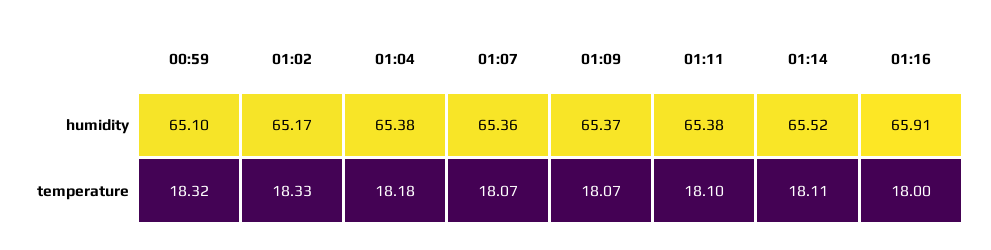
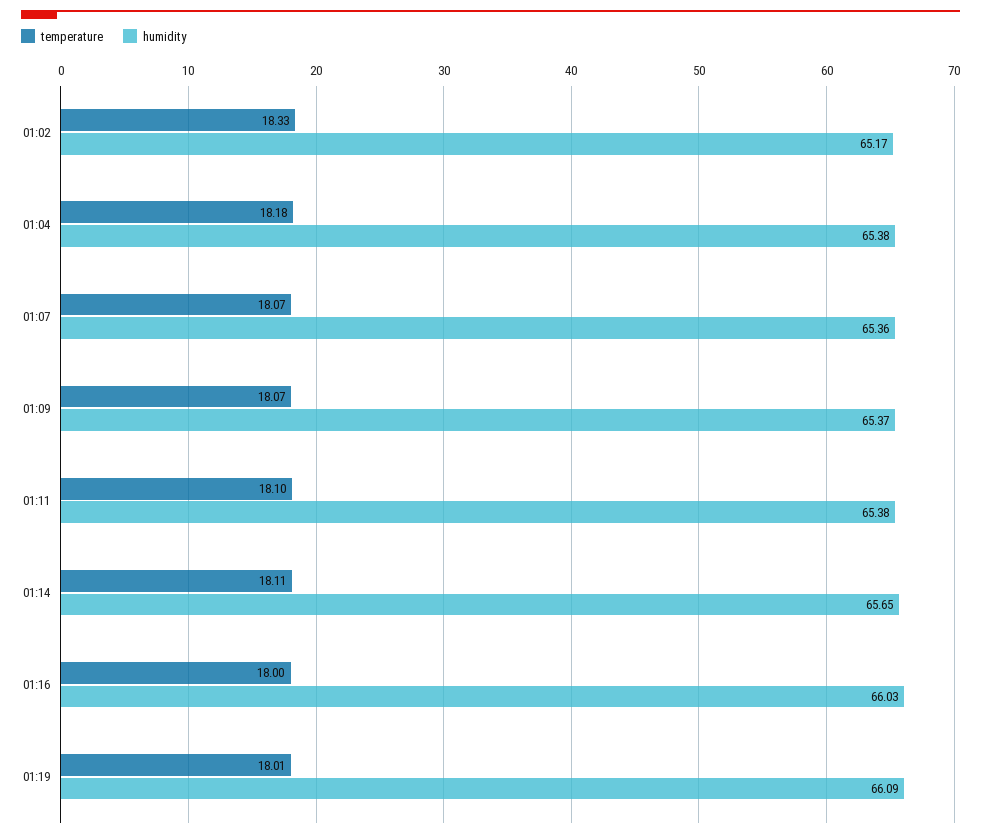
humidity, 00:59: 65.1 -> none
humidity, 01:14: 65.52 -> 65.65
humidity, 01:16: 65.91 -> 66.03
temperature, 00:59: 18.32 -> none
temperature, 01:19: none -> 18.01
humidity, 01:19: none -> 66.09

